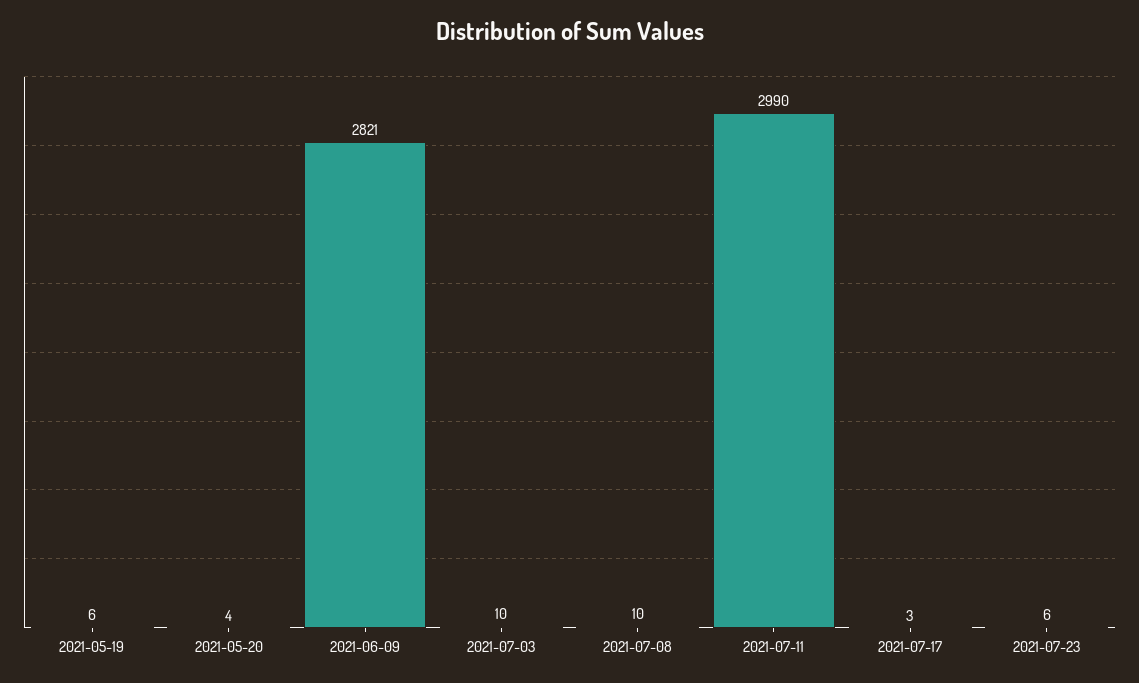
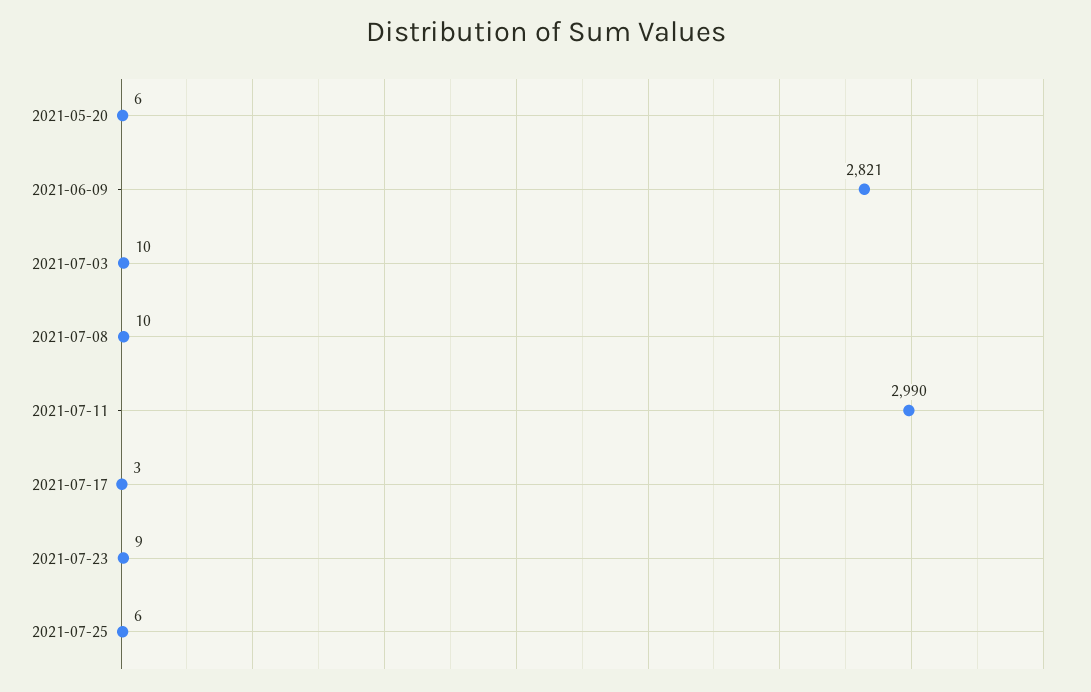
2021-05-19: 6 -> none
2021-05-20: 4 -> 6
2021-07-23: 6 -> 9
2021-07-25: none -> 6

